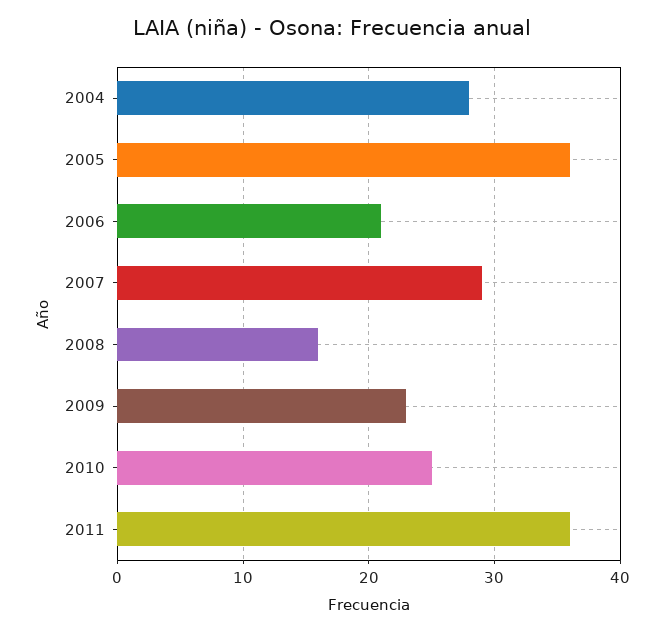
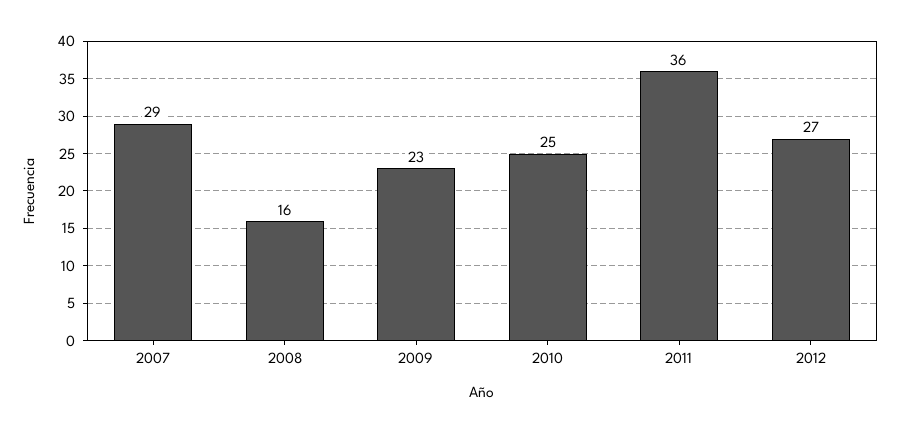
2004: 28 -> none
2005: 36 -> none
2006: 21 -> none
2012: none -> 27

